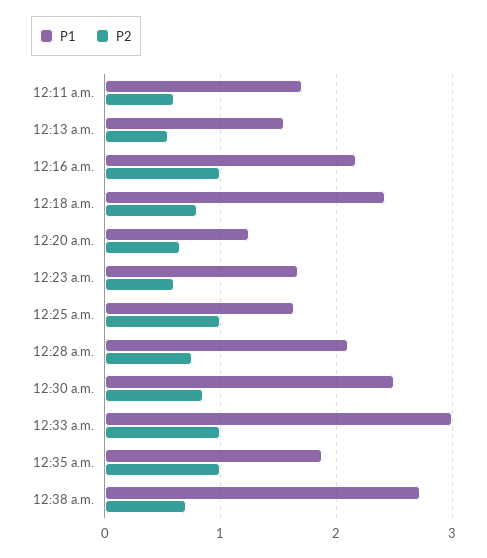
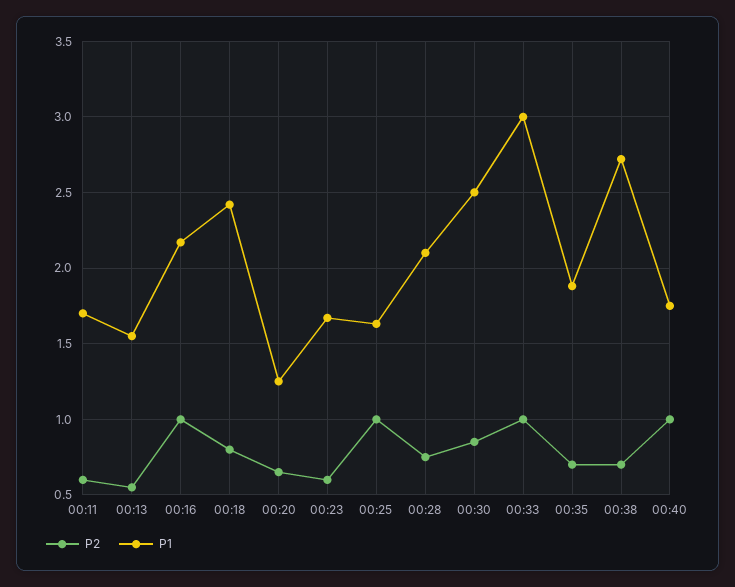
P2, 12:35 a.m.: 1 -> 0.7
P2, 00:40: none -> 1
P1, 00:40: none -> 1.75

